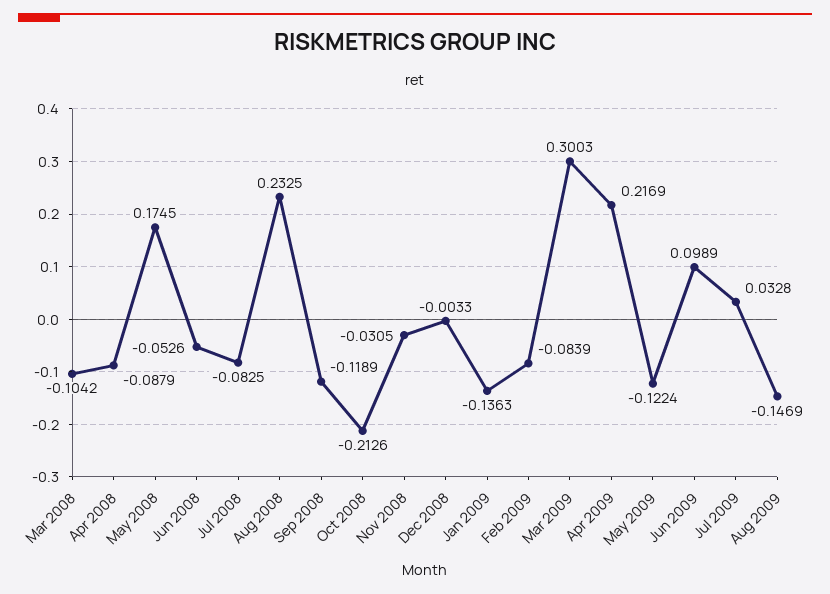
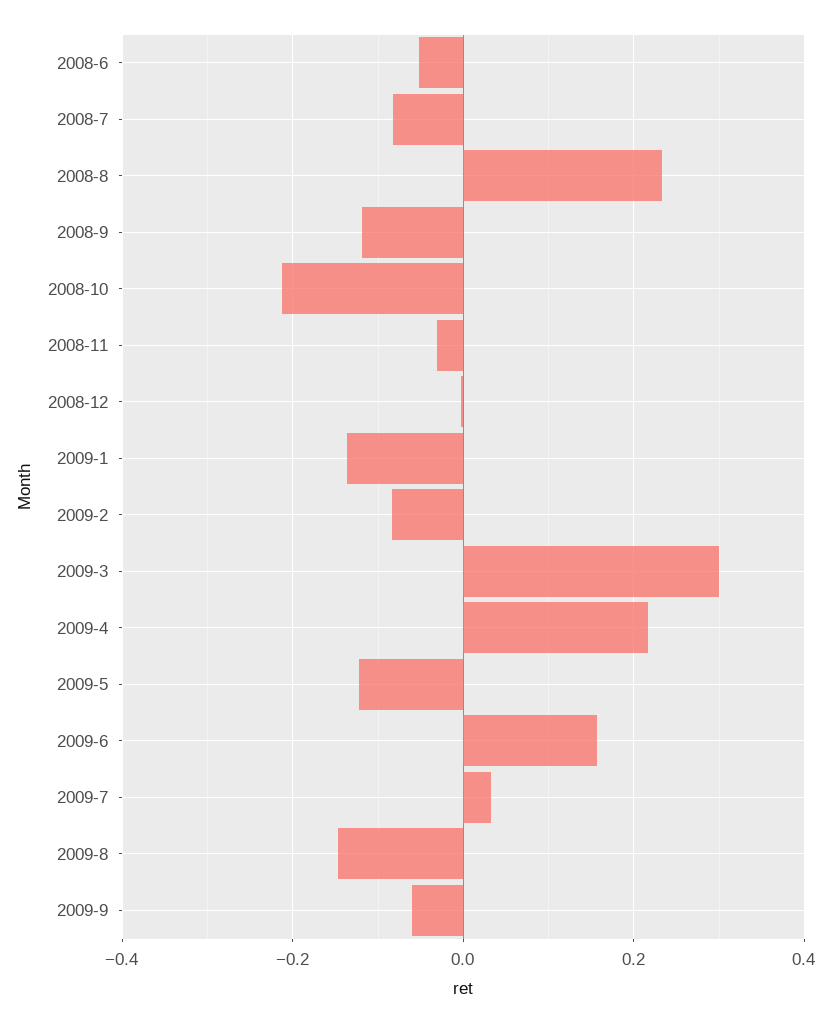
Mar 2008: -0.1042 -> none
Apr 2008: -0.0879 -> none
May 2008: 0.1745 -> none
Jun 2009: 0.0989 -> 0.16
2009-9: none -> -0.06

